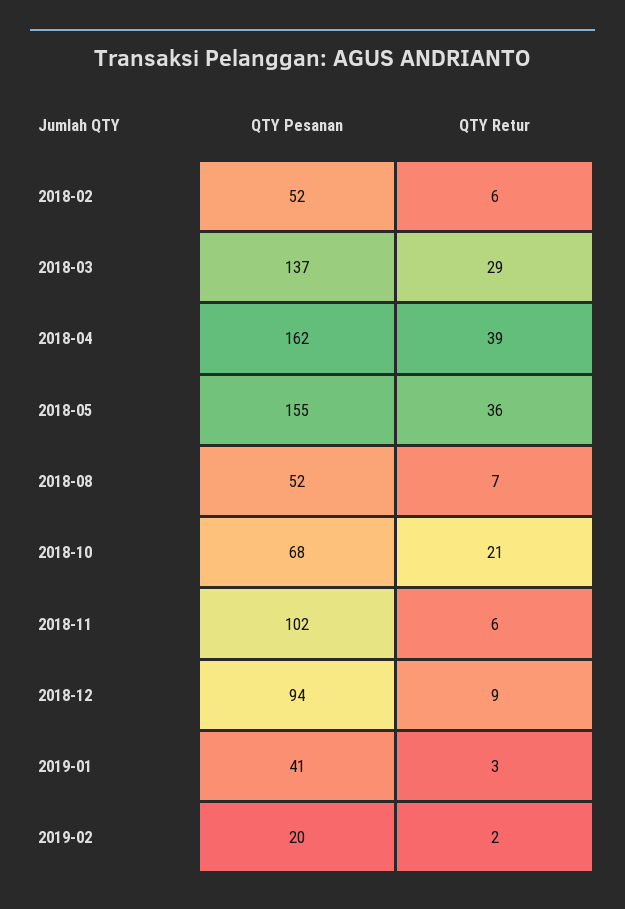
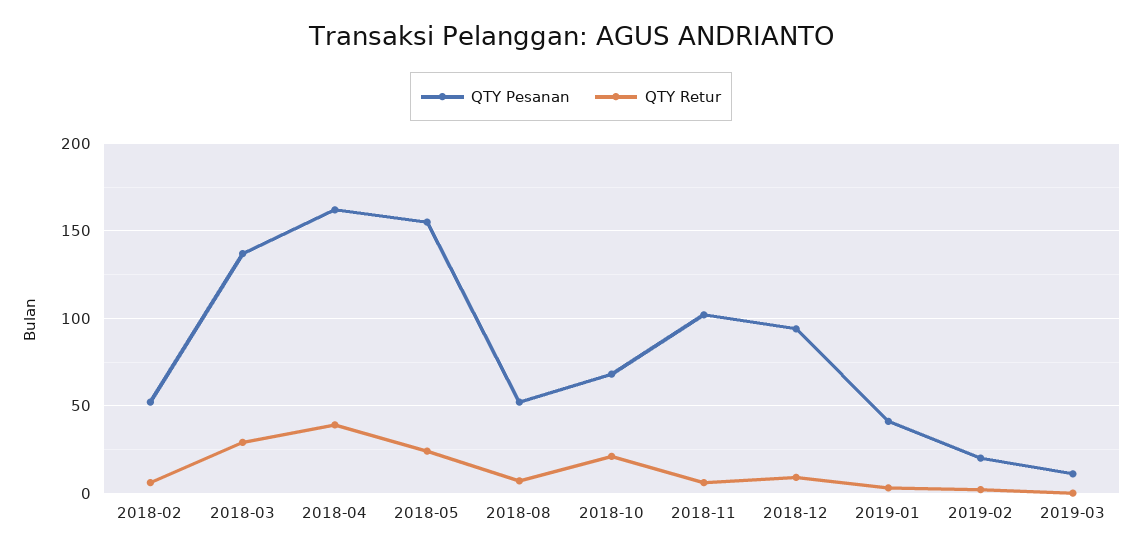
QTY Retur, 2018-05: 36 -> 25
QTY Pesanan, 2019-03: none -> 10
QTY Retur, 2019-03: none -> 0

